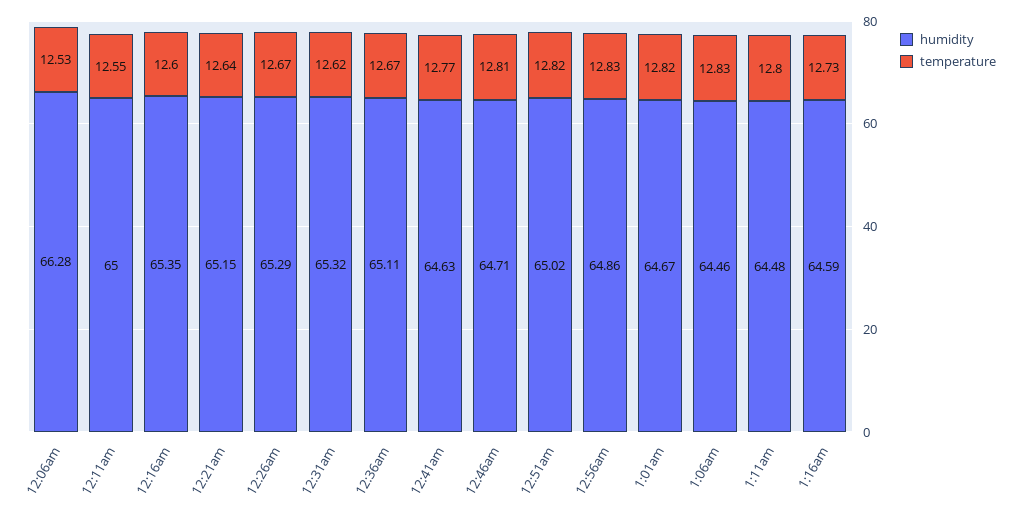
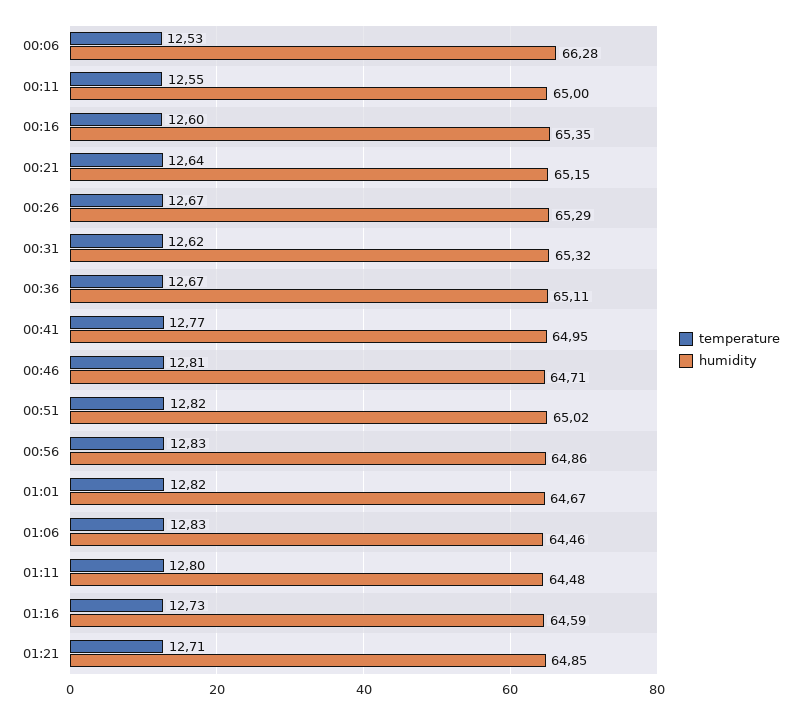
humidity, 12:41am: 64.63 -> 64.95
temperature, 01:21: none -> 12.71
humidity, 01:21: none -> 64.85

